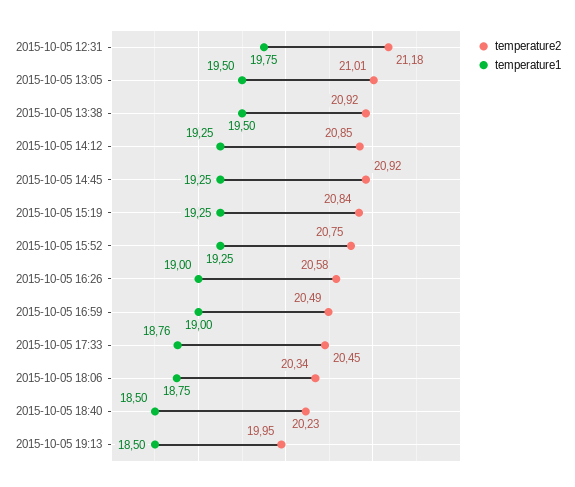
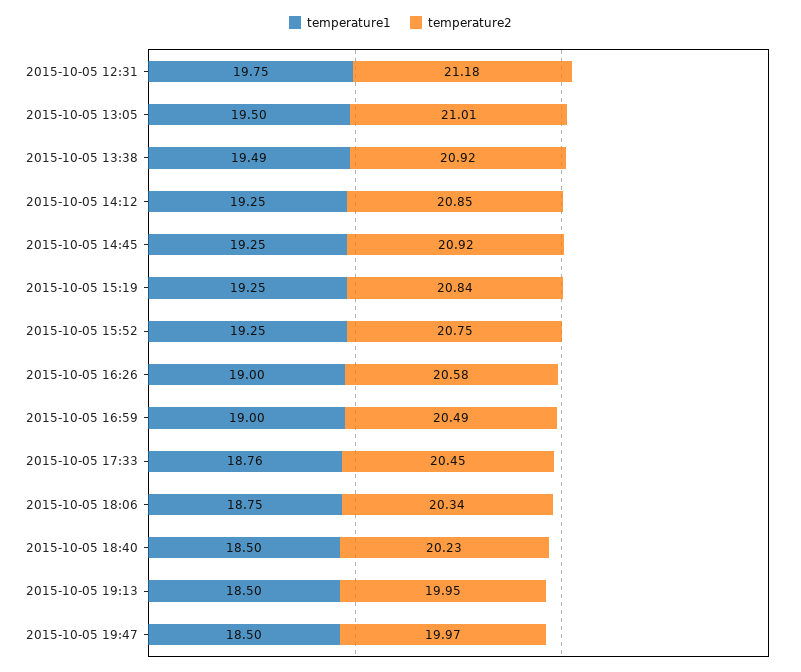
temperature1, 2015-10-05 13:38: 19.5 -> 19.49
temperature1, 2015-10-05 19:47: none -> 18.5
temperature2, 2015-10-05 19:47: none -> 19.97

